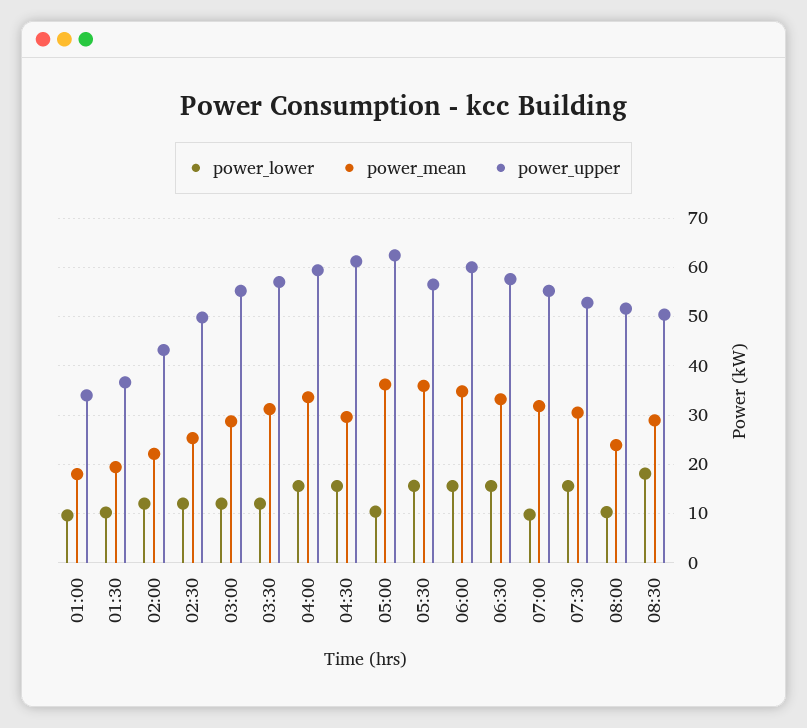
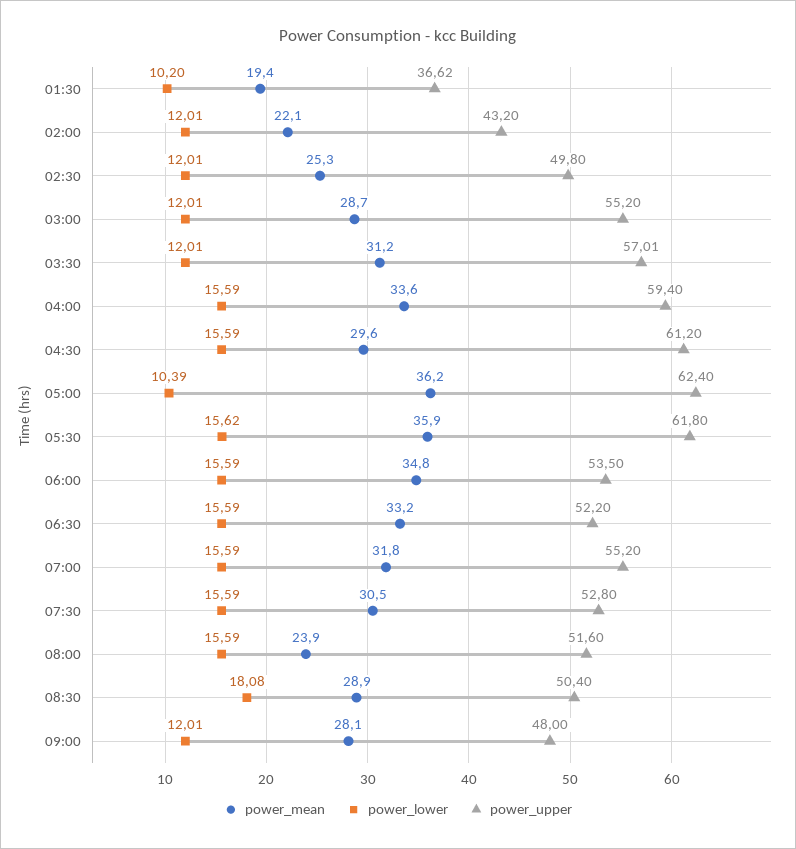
power_lower, 01:00: 10 -> none
power_mean, 01:00: 18 -> none
power_upper, 01:00: 34 -> none
power_upper, 05:30: 56 -> 61.8
power_upper, 06:00: 60 -> 53.5
power_upper, 06:30: 58 -> 52.2
power_lower, 07:00: 10 -> 15.59
power_lower, 08:00: 10 -> 15.59
power_mean, 09:00: none -> 28.1
power_lower, 09:00: none -> 12.01
power_upper, 09:00: none -> 48

